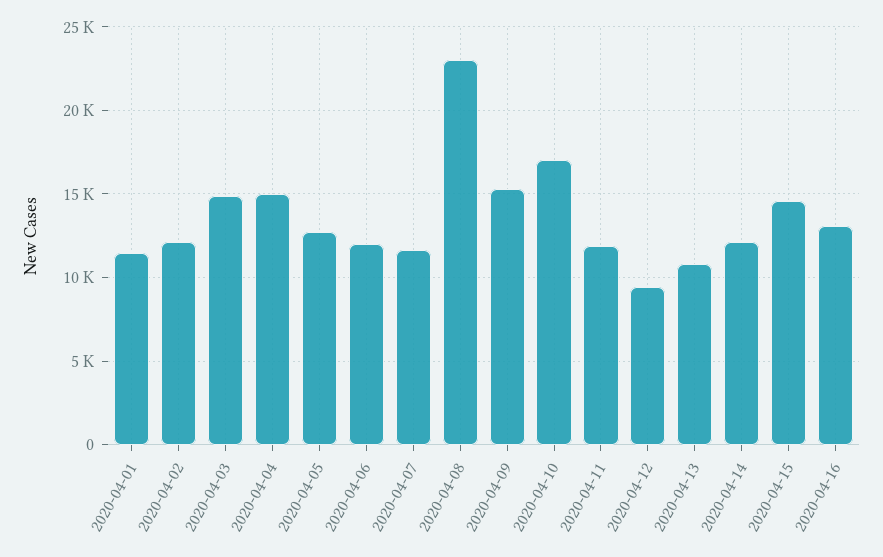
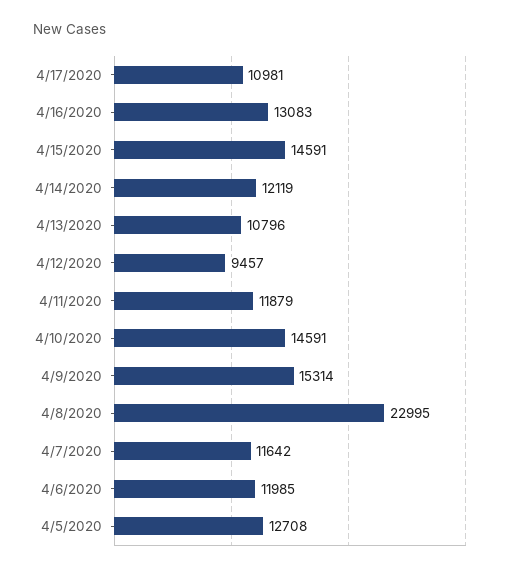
2020-04-01: 11500 -> none
2020-04-02: 12000 -> none
2020-04-03: 15000 -> none
2020-04-04: 15000 -> none
2020-04-10: 17000 -> 14591
4/17/2020: none -> 10981

